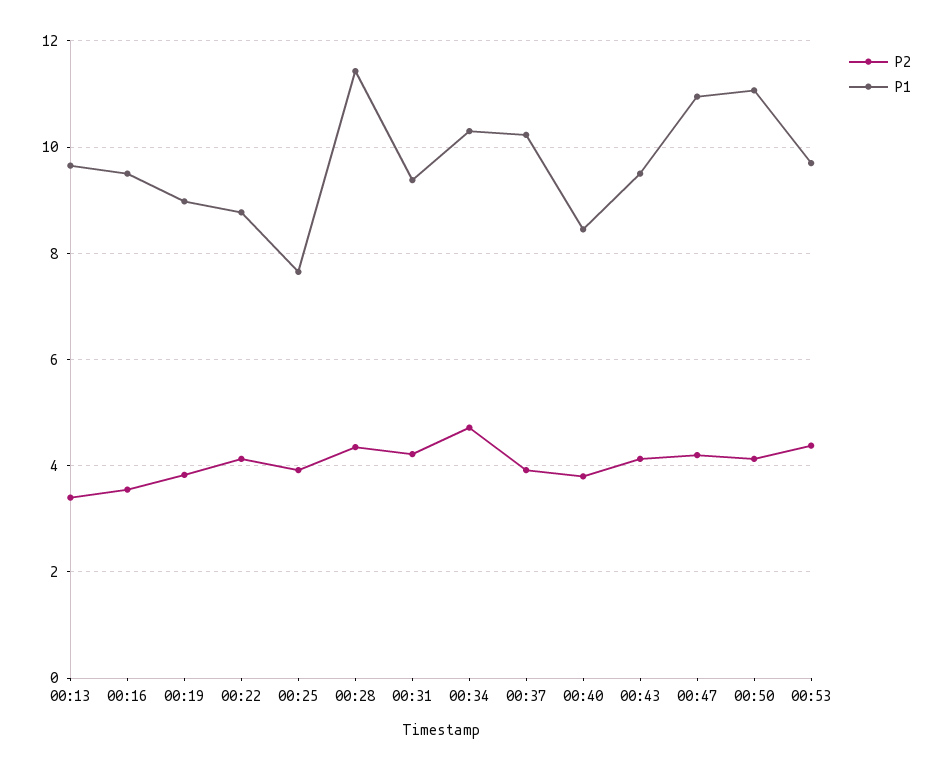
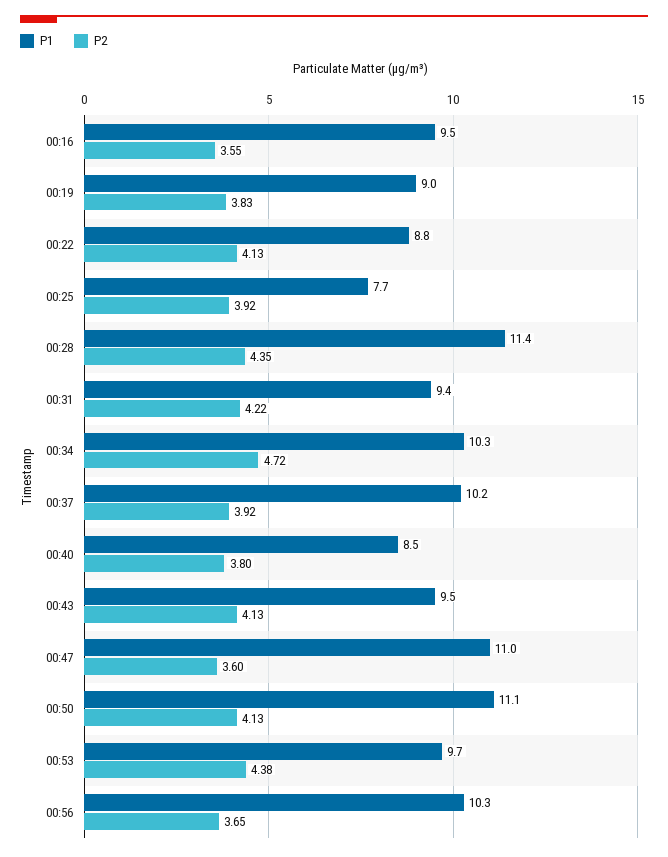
P2, 00:13: 3.4 -> none
P1, 00:13: 9.6 -> none
P2, 00:47: 4.2 -> 3.6
P1, 00:56: none -> 10.3
P2, 00:56: none -> 3.65

